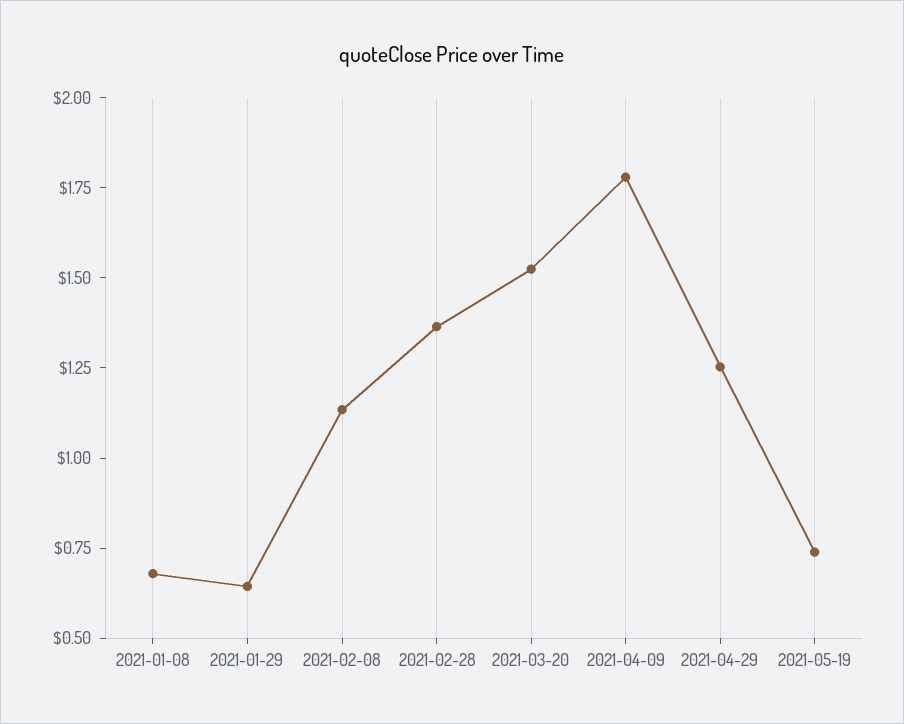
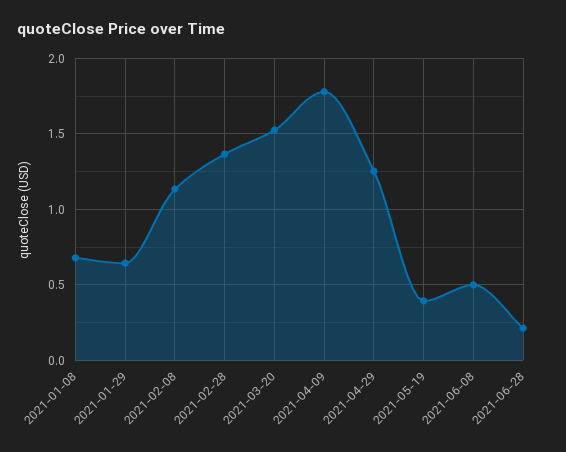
2021-05-19: 0.75 -> 0.4
2021-06-08: none -> 0.5
2021-06-28: none -> 0.2

